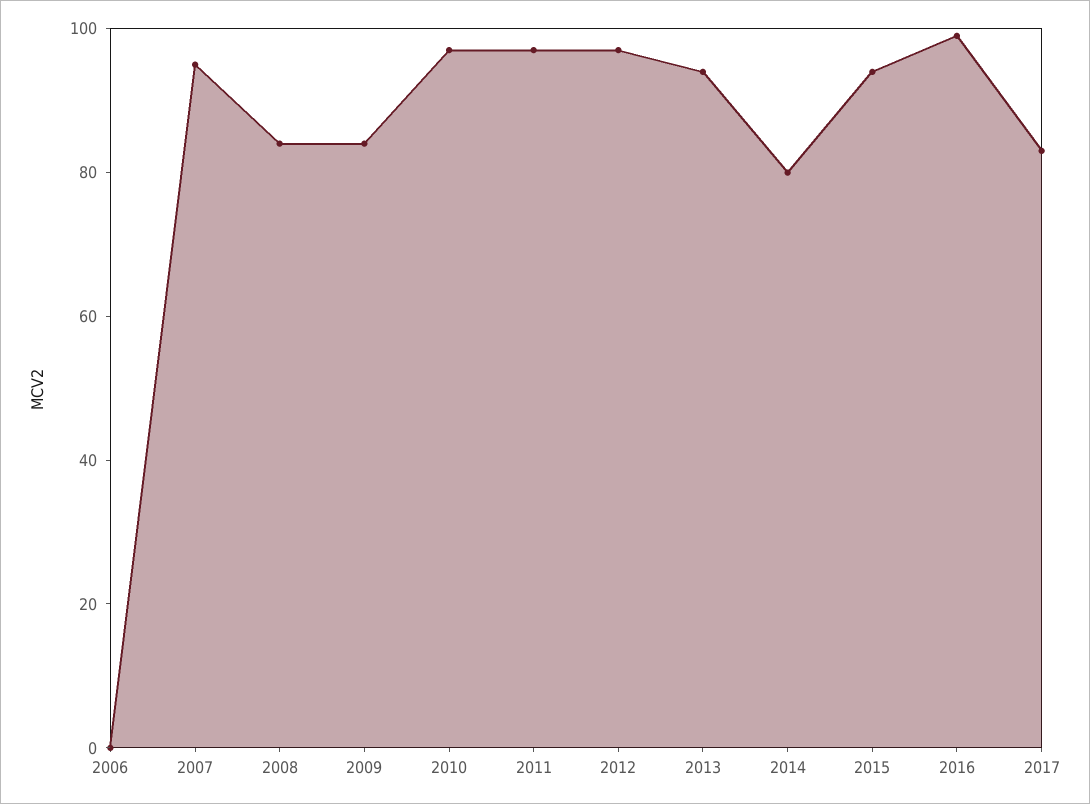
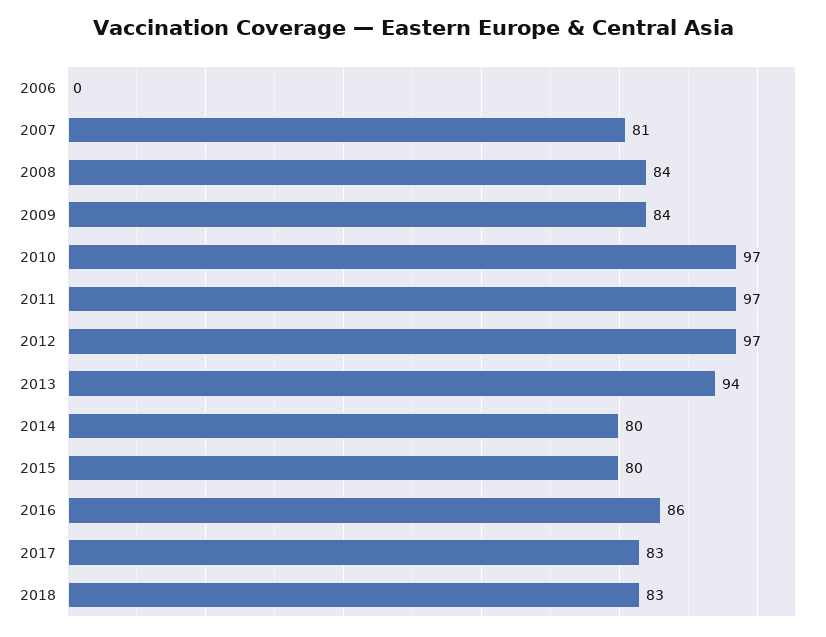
2007: 95 -> 81
2015: 95 -> 80
2016: 100 -> 86
2018: none -> 83

